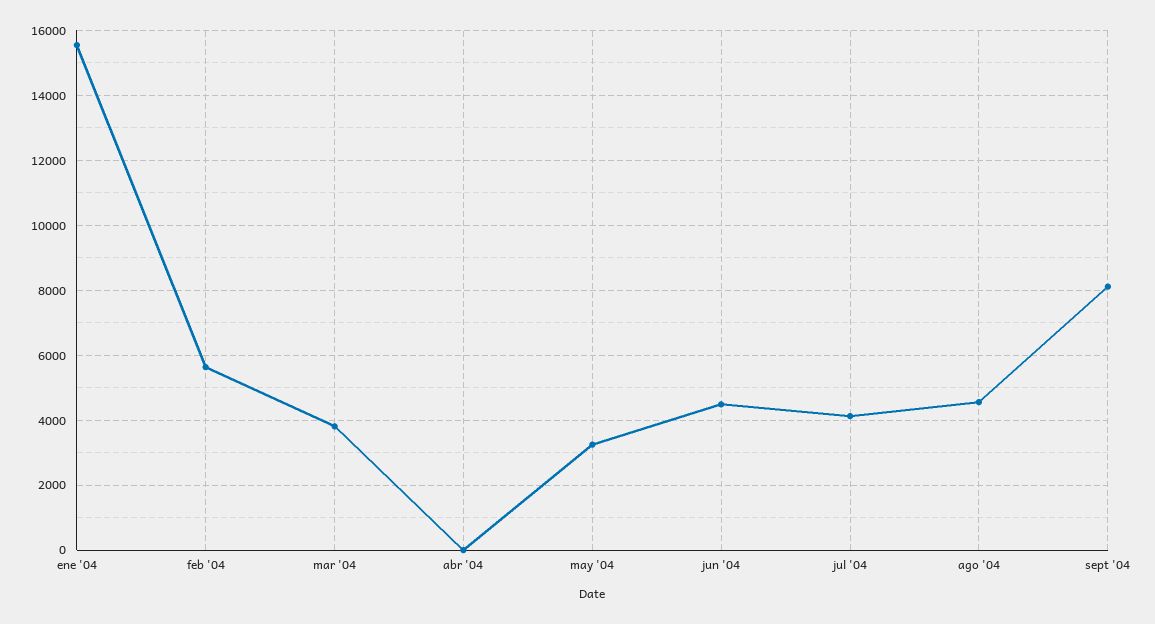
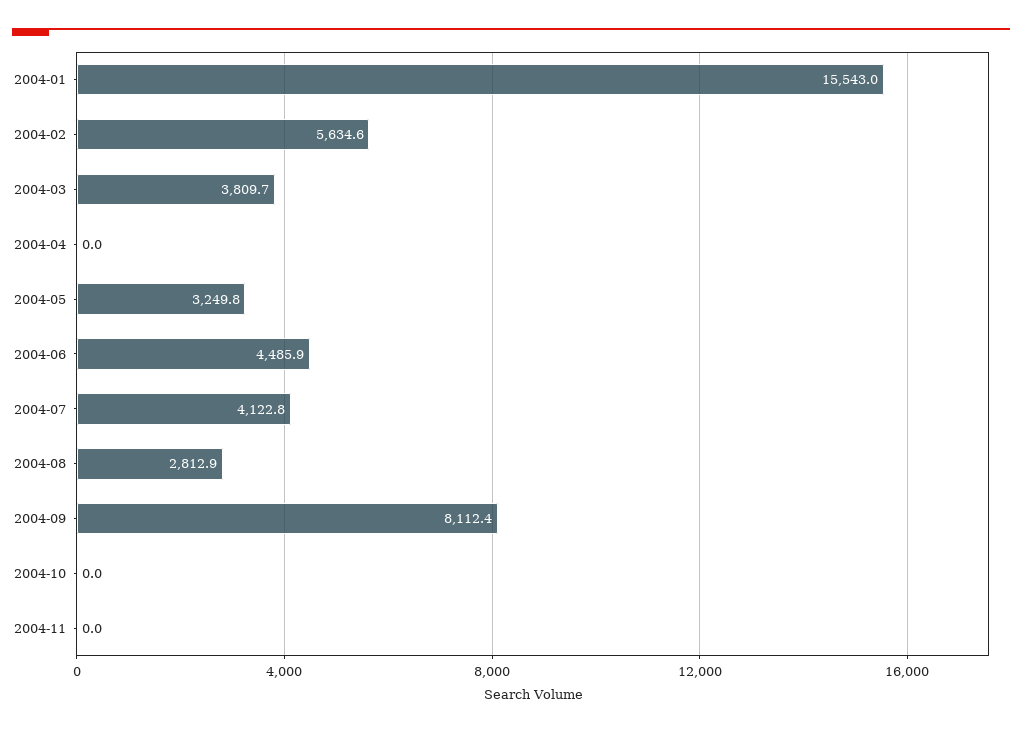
ago '04: 4600 -> 2812.9
2004-10: none -> 0
2004-11: none -> 0

